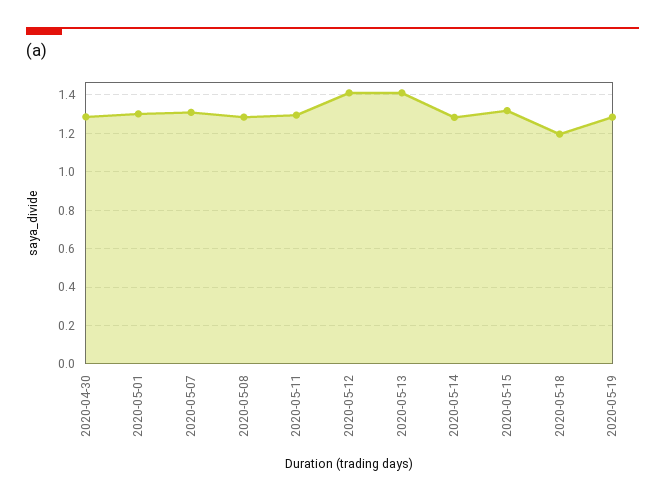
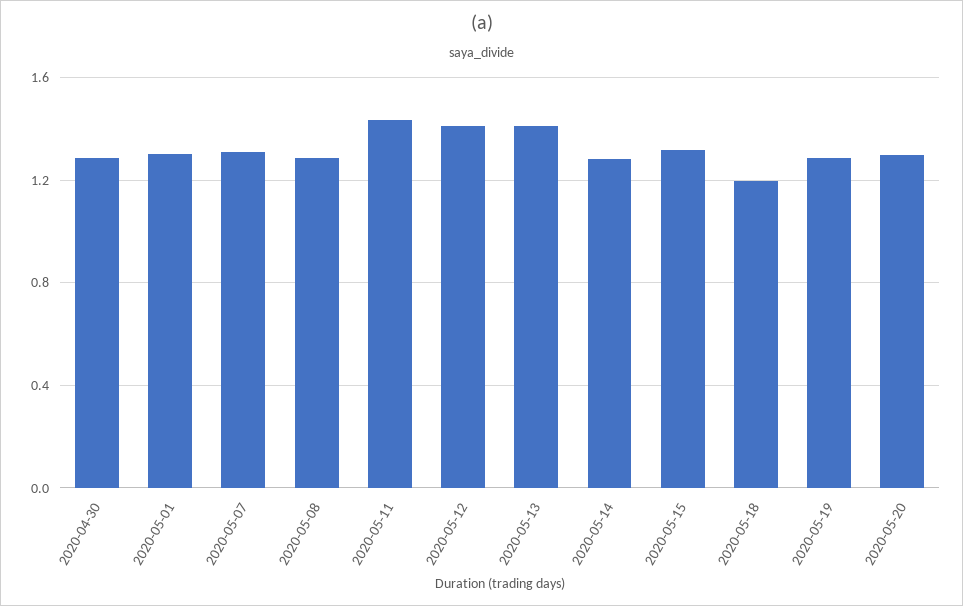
2020-05-11: 1.3 -> 1.45
2020-05-20: none -> 1.3

